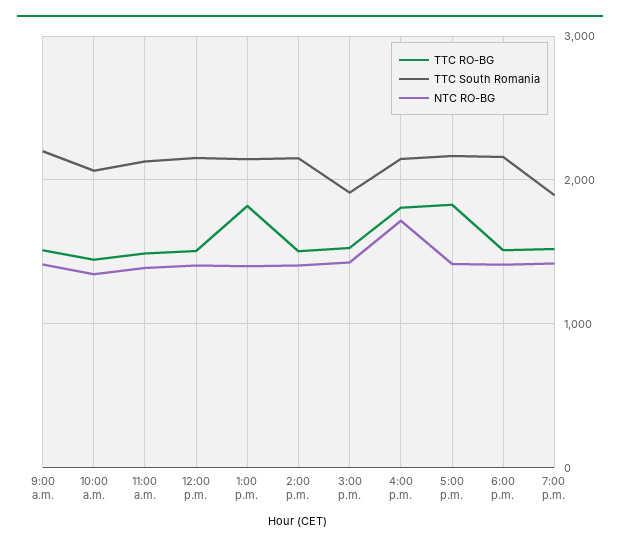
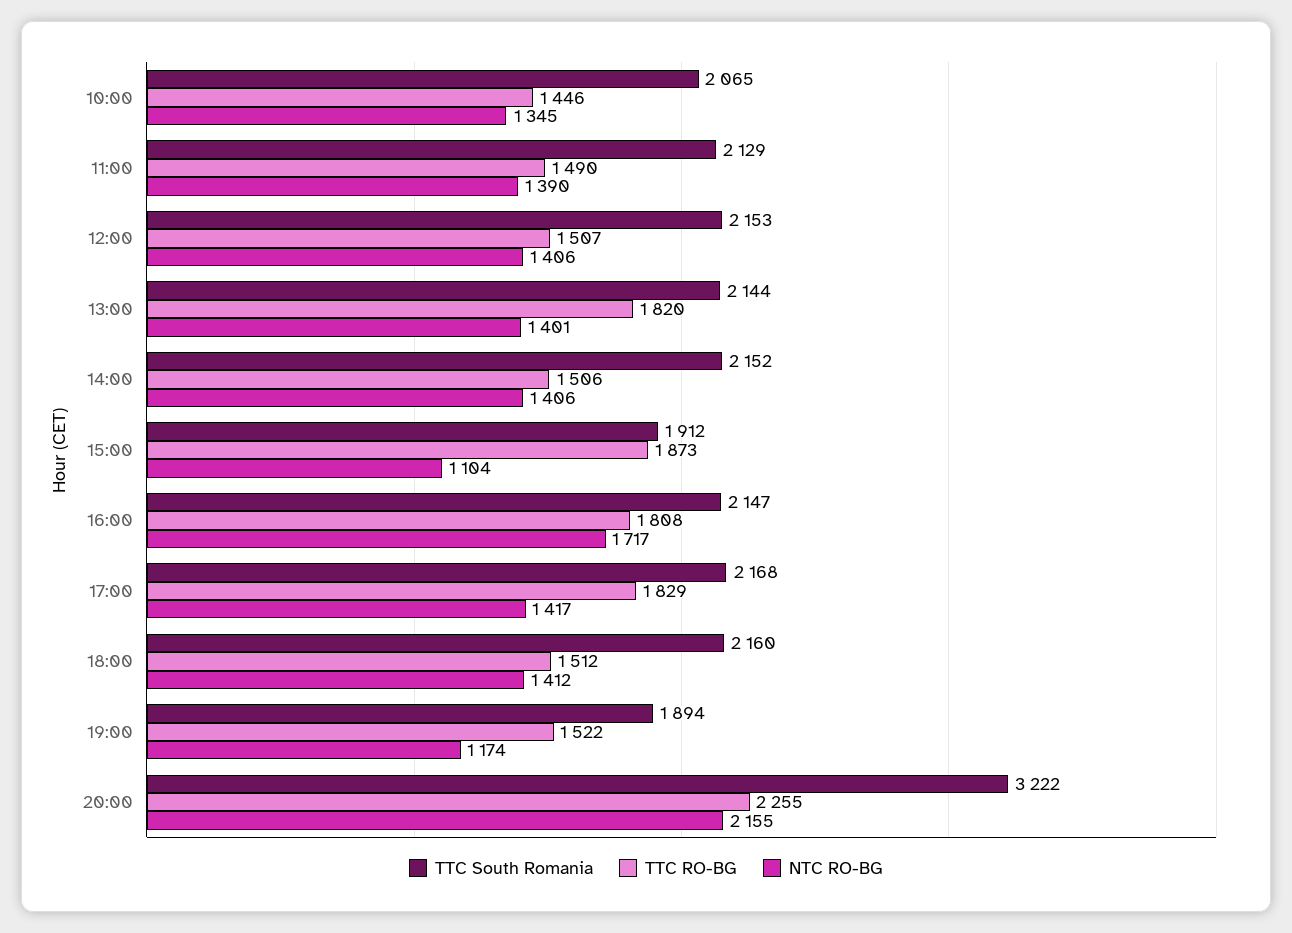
TTC RO-BG, 9:00 a.m.: 1500 -> none
TTC South Romania, 9:00 a.m.: 2200 -> none
NTC RO-BG, 9:00 a.m.: 1400 -> none
TTC RO-BG, 3:00 p.m.: 1500 -> 1873
NTC RO-BG, 3:00 p.m.: 1400 -> 1104
NTC RO-BG, 7:00 p.m.: 1400 -> 1174
TTC South Romania, 20:00: none -> 3222
TTC RO-BG, 20:00: none -> 2255
NTC RO-BG, 20:00: none -> 2155

